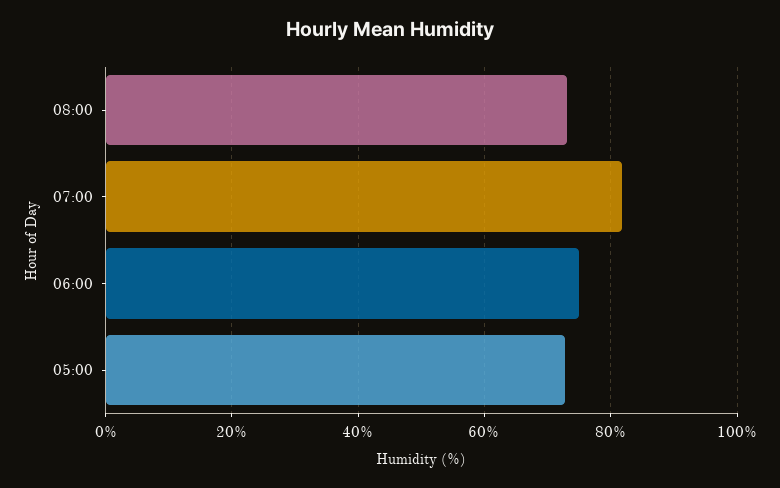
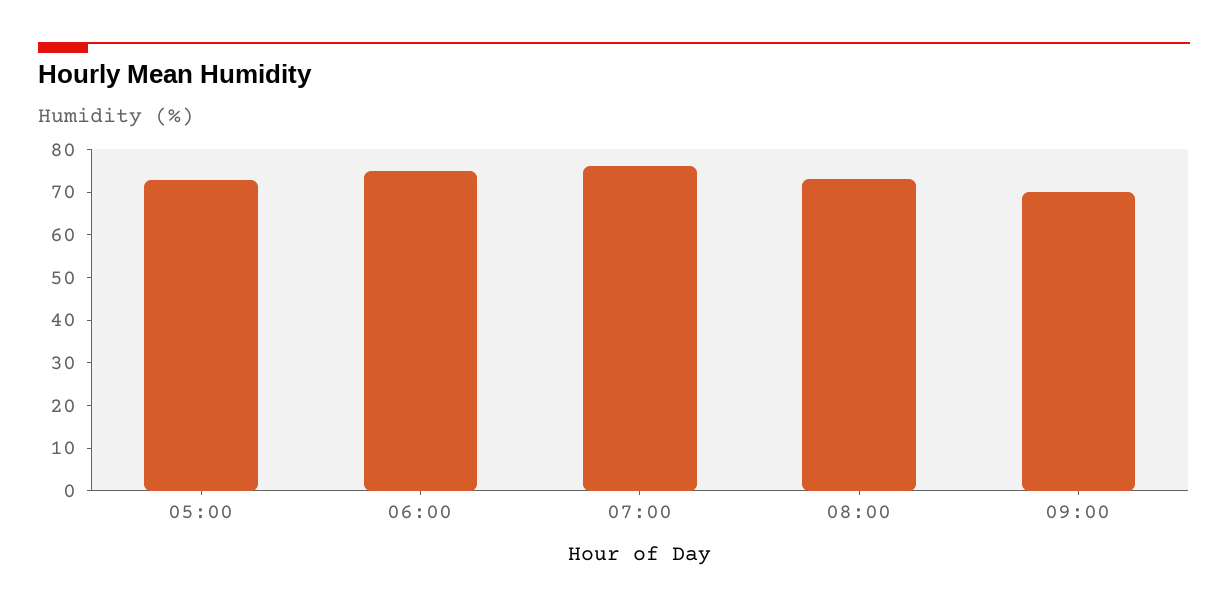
07:00: 82 -> 76
09:00: none -> 70

